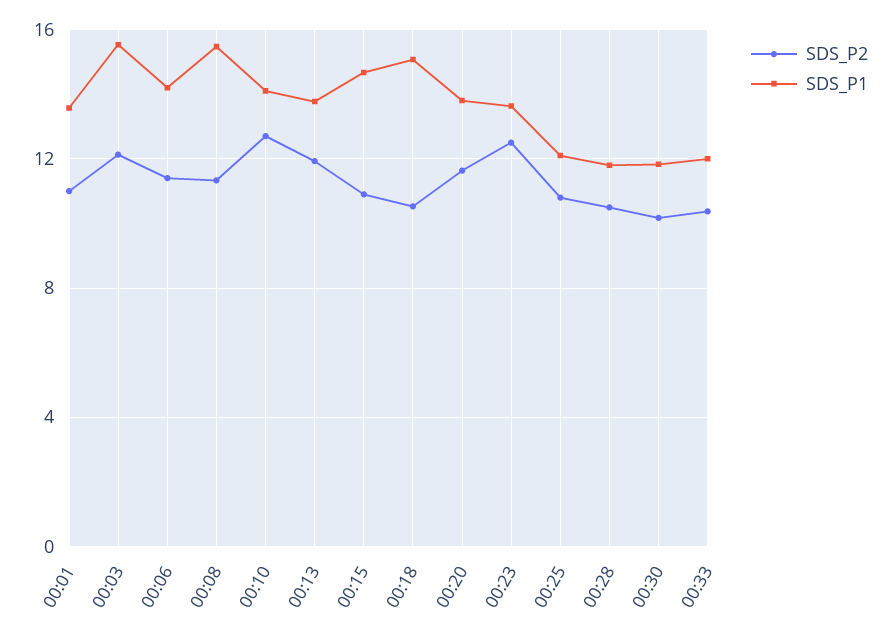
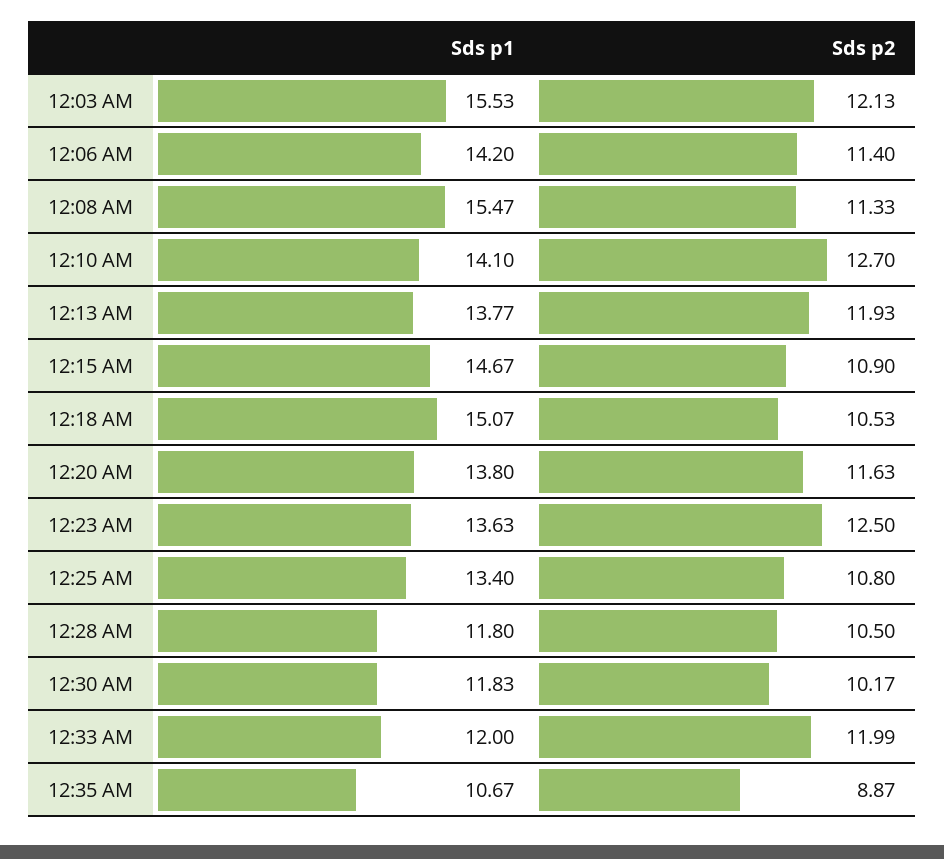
SDS_P2, 00:01: 11 -> none
SDS_P1, 00:01: 13.5 -> none
SDS_P1, 00:25: 12 -> 13.4
SDS_P2, 00:33: 10.5 -> 11.99
SDS_P1, 12:35 AM: none -> 10.67
SDS_P2, 12:35 AM: none -> 8.87

